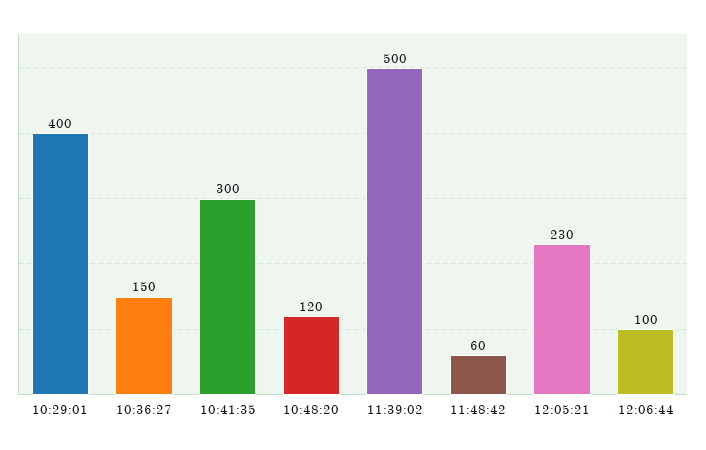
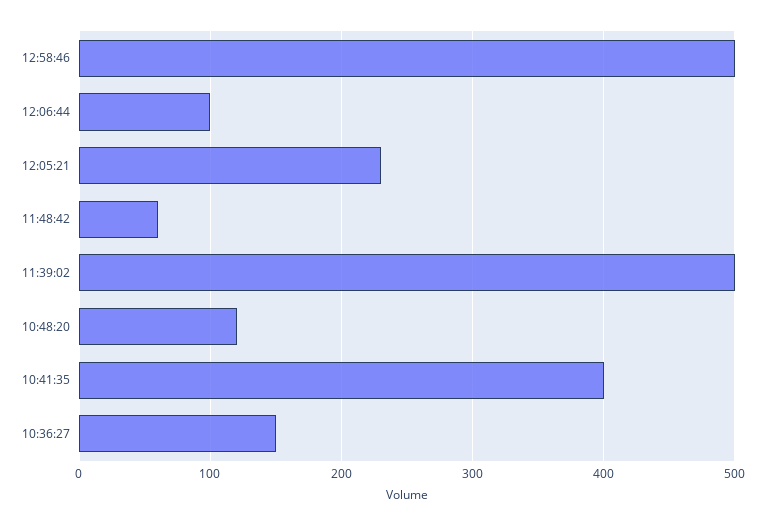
10:29:01: 400 -> none
10:41:35: 300 -> 400
12:58:46: none -> 500

